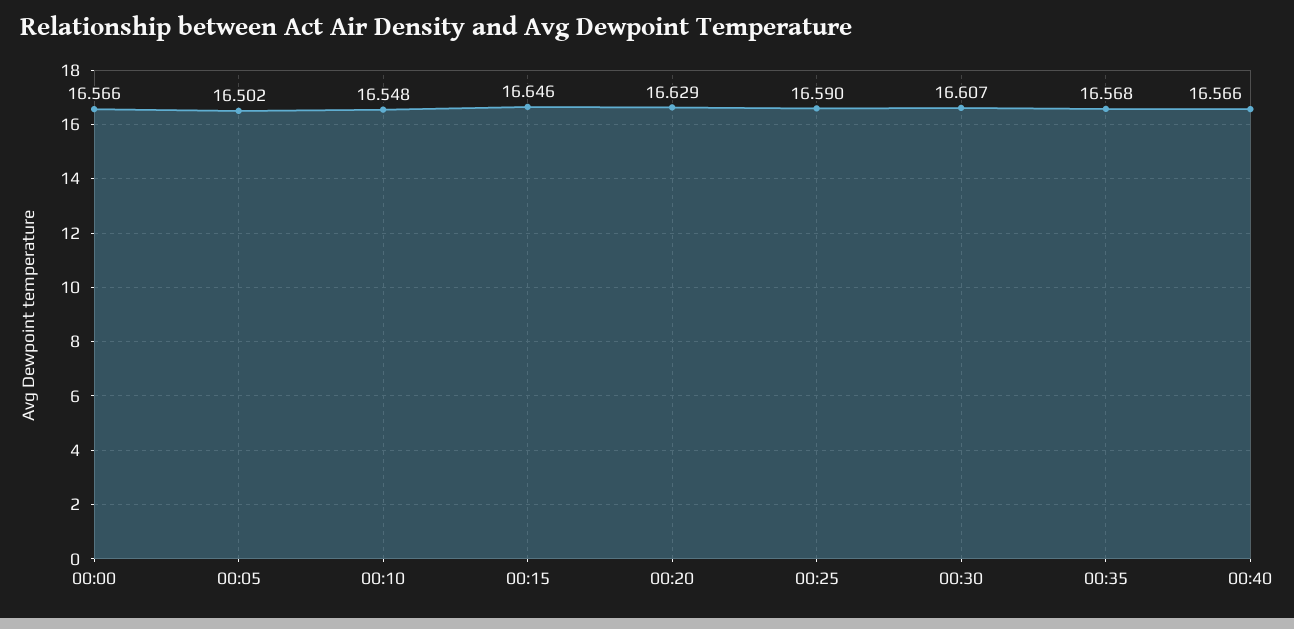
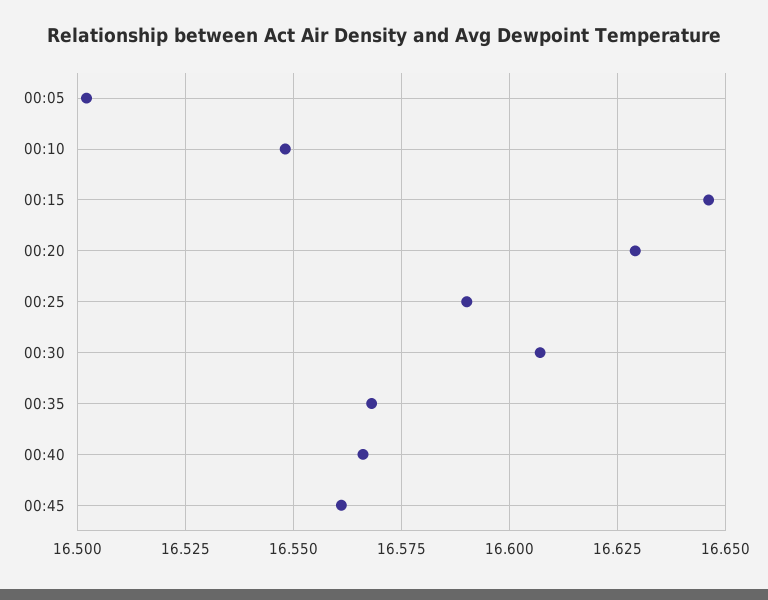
00:00: 16.566 -> none
00:45: none -> 16.56

